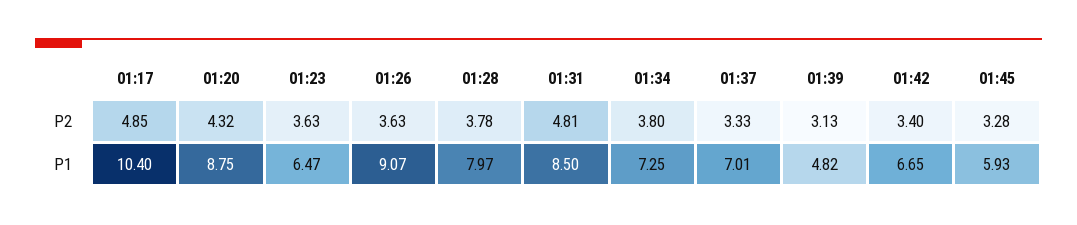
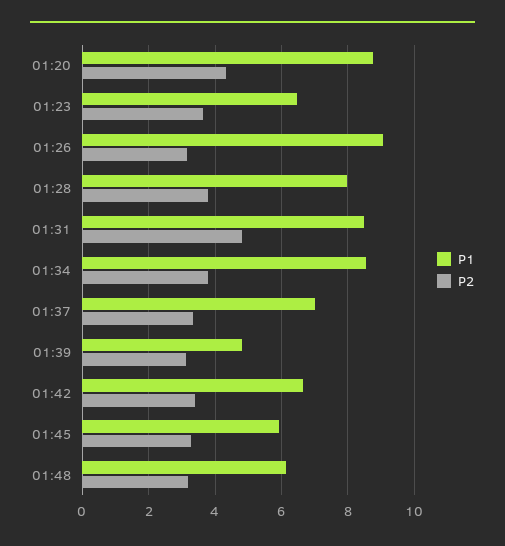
P2, 01:17: 4.85 -> none
P2, 01:26: 3.63 -> 3.2
P1, 01:17: 10.4 -> none
P1, 01:34: 7.25 -> 8.6
P1, 01:48: none -> 6.2
P2, 01:48: none -> 3.2

